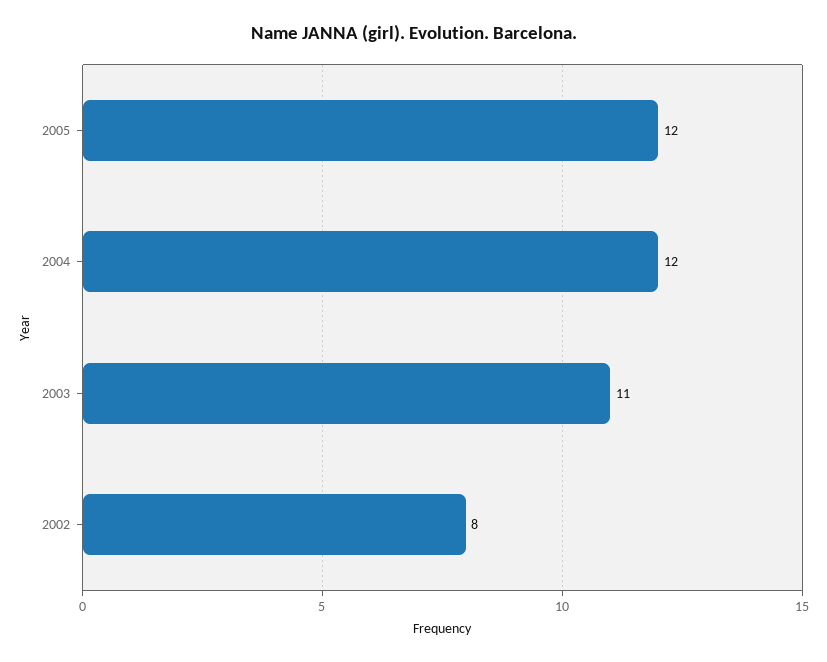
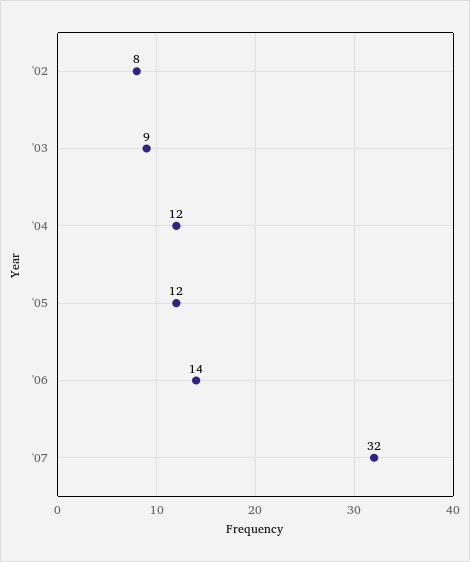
2003: 11 -> 9
'06: none -> 14
'07: none -> 32

